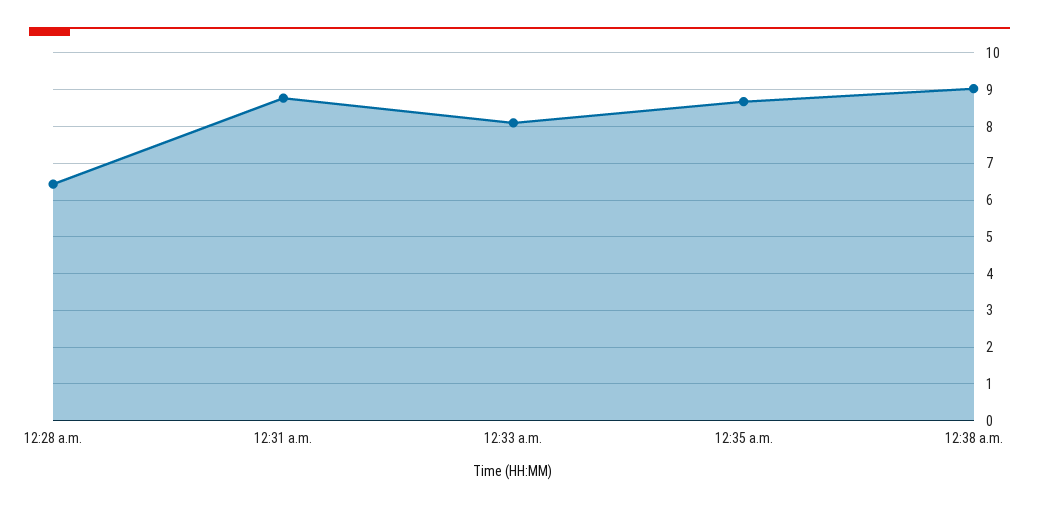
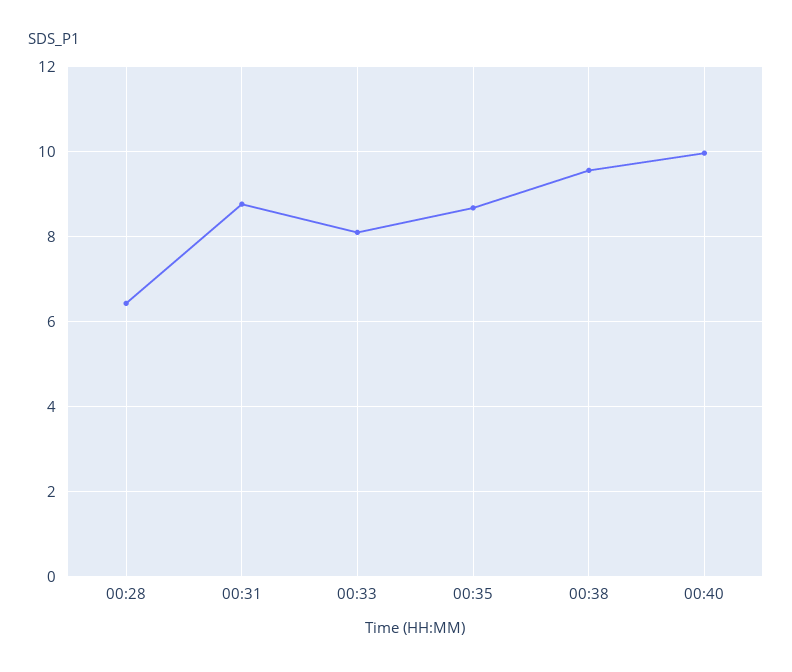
12:38 a.m.: 9 -> 9.6
00:40: none -> 10

